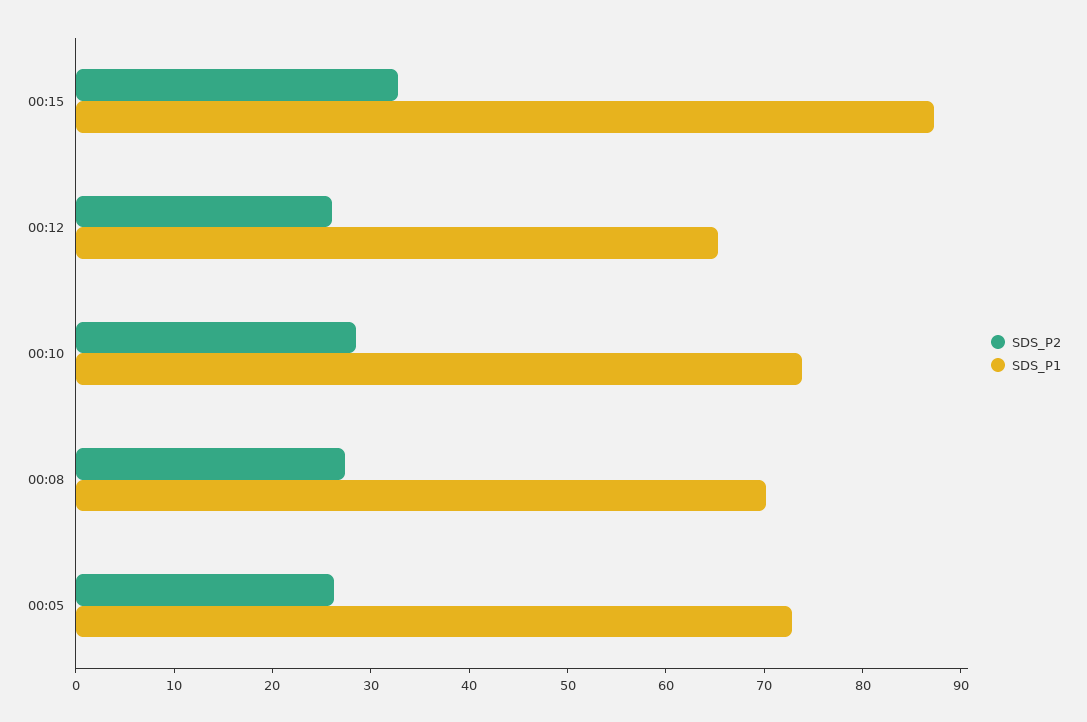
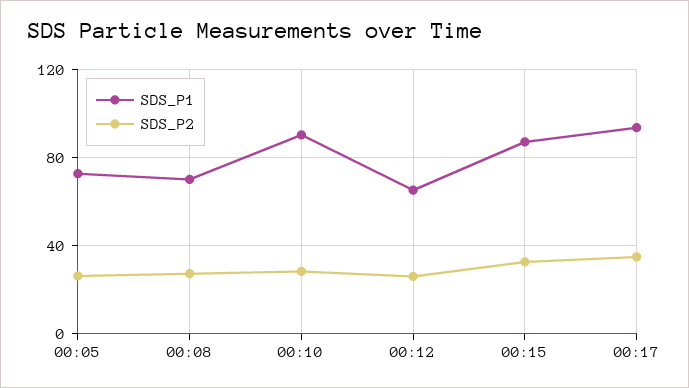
SDS_P1, 00:10: 74 -> 90
SDS_P1, 00:17: none -> 95
SDS_P2, 00:17: none -> 35

